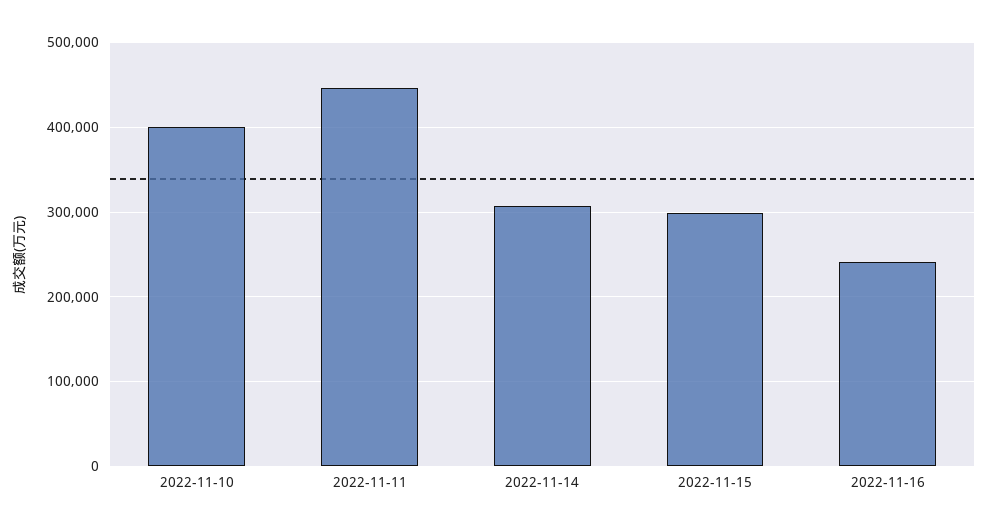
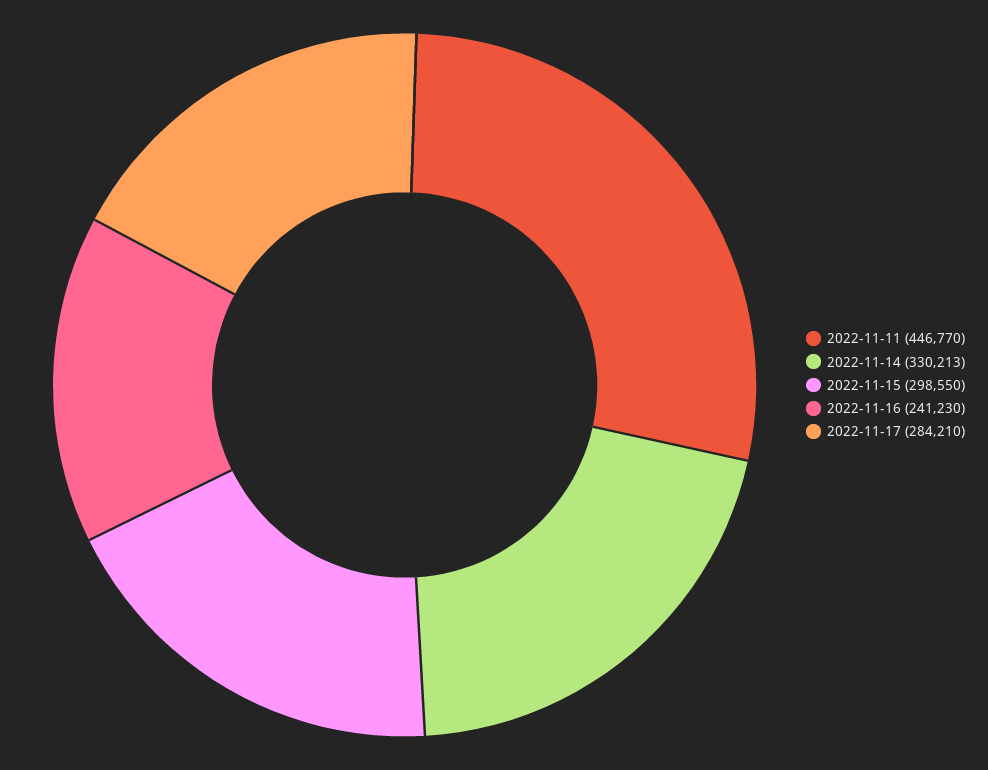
2022-11-10: 400000 -> none
2022-11-14: 310000 -> 330213
2022-11-17: none -> 284210

